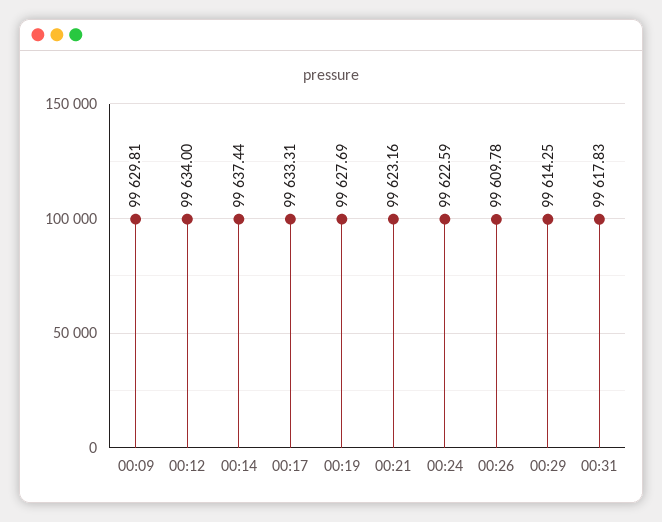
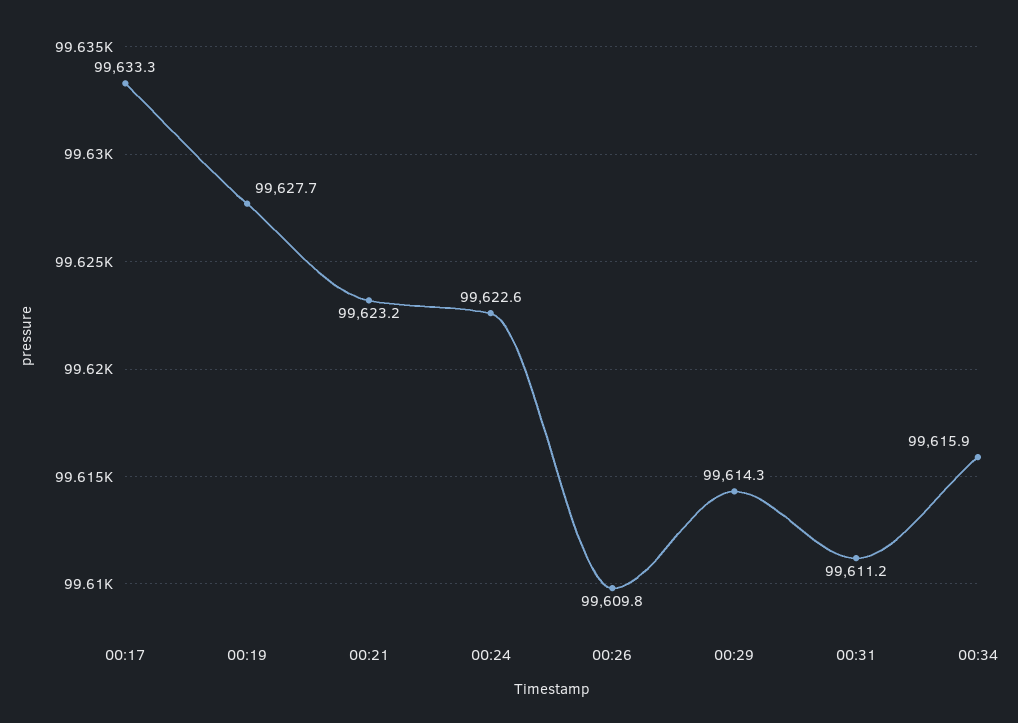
00:09: 99629.81 -> none
00:12: 99634 -> none
00:14: 99637.44 -> none
00:31: 99617.83 -> 99611.2
00:34: none -> 99615.9

